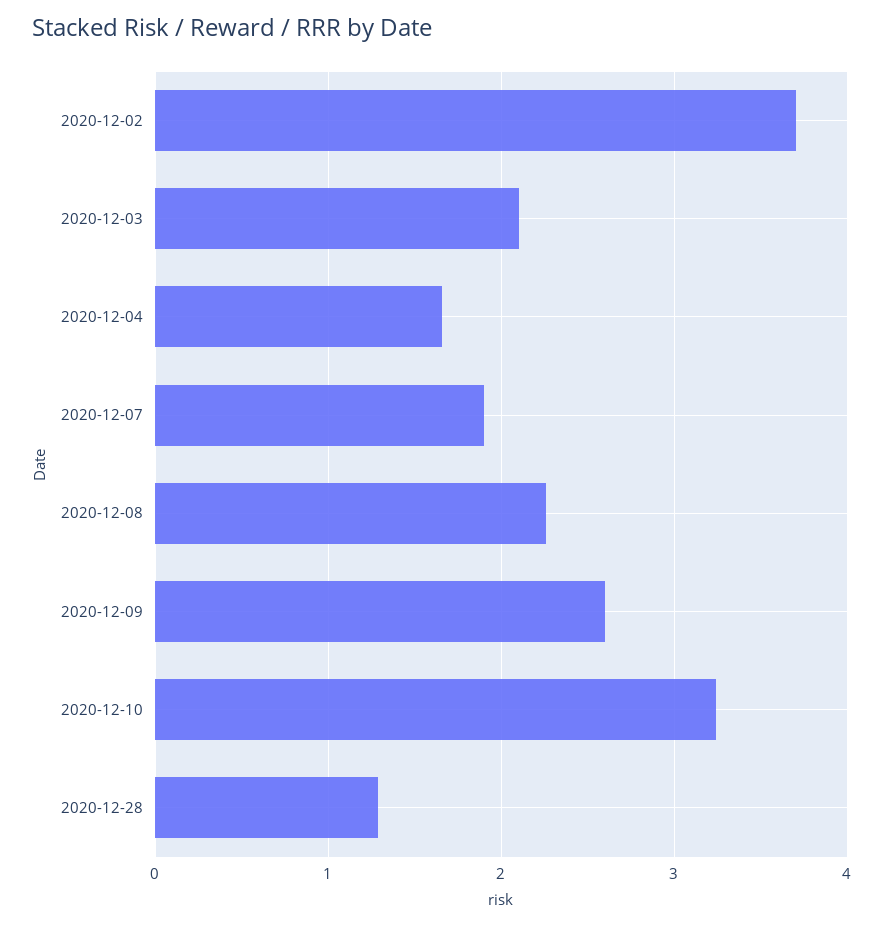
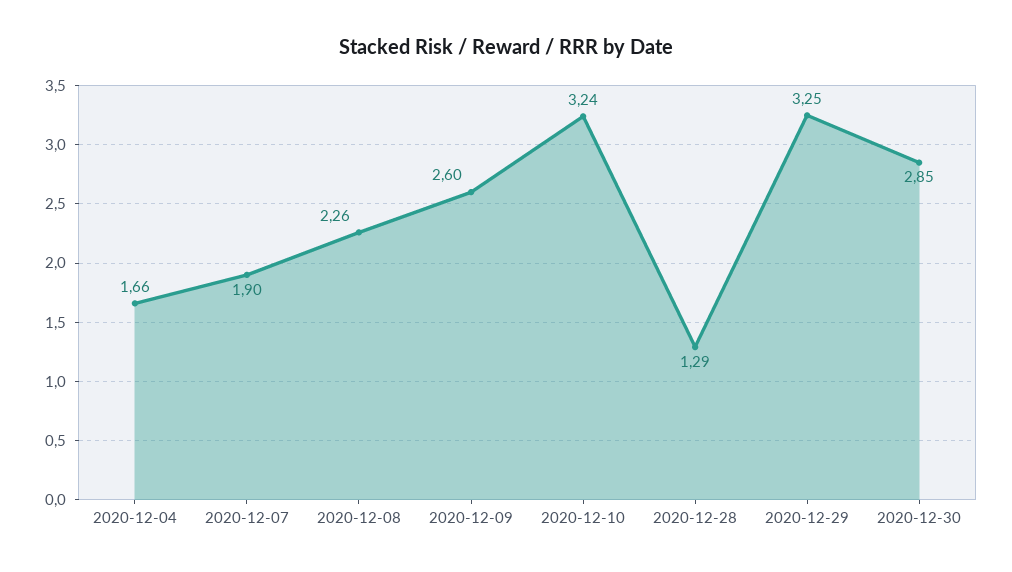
2020-12-02: 3.7 -> none
2020-12-03: 2.1 -> none
2020-12-29: none -> 3.25
2020-12-30: none -> 2.85

